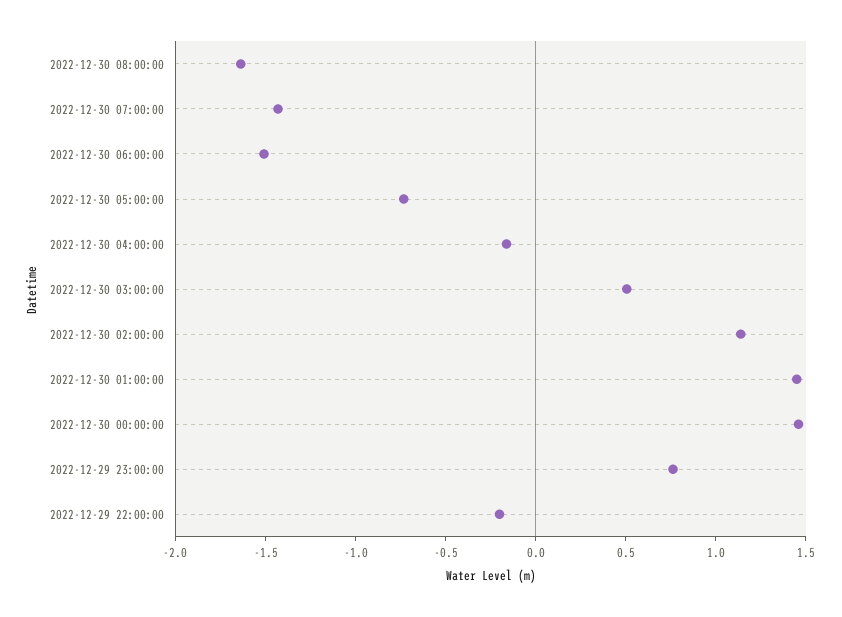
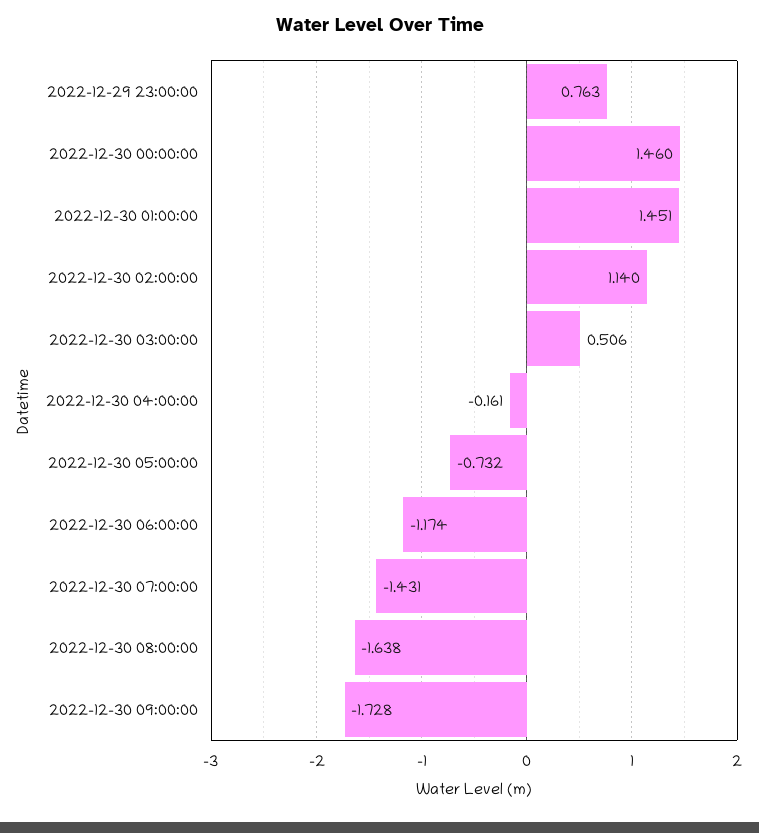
2022-12-30 06:00:00: -1.5 -> -1.174
2022-12-29 22:00:00: -0.2 -> none
2022-12-30 09:00:00: none -> -1.728

